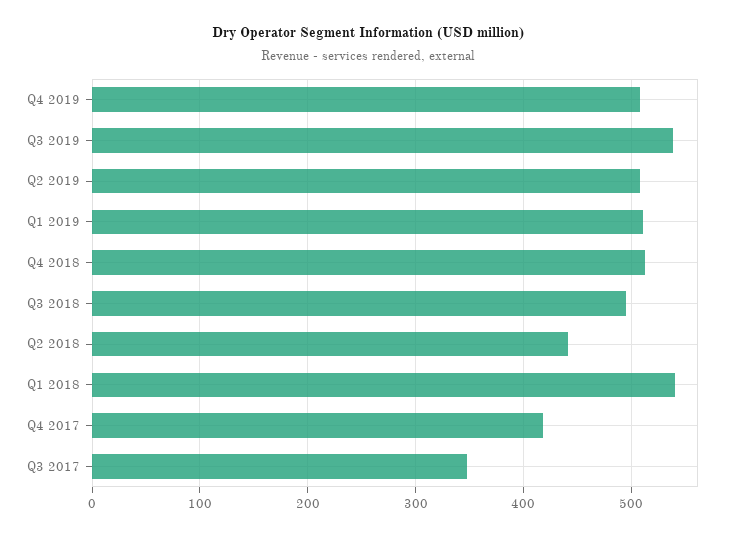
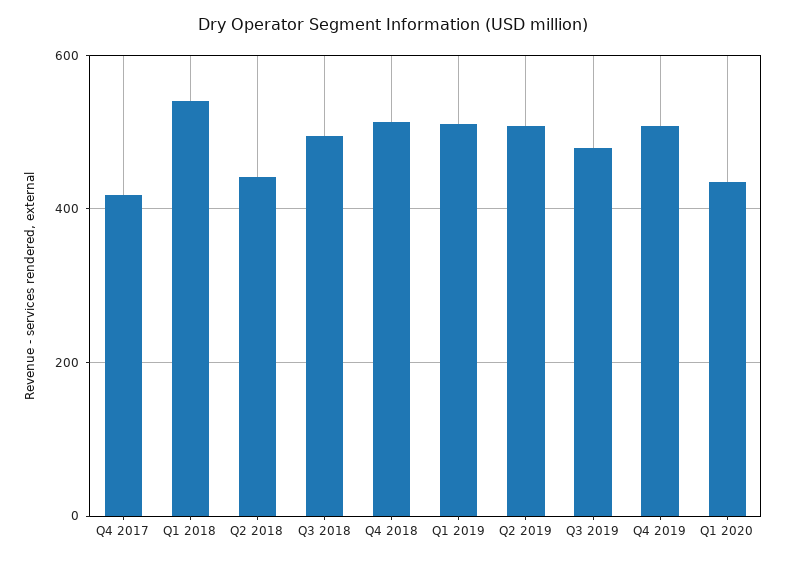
Q3 2019: 540 -> 480
Q3 2017: 350 -> none
Q1 2020: none -> 440

